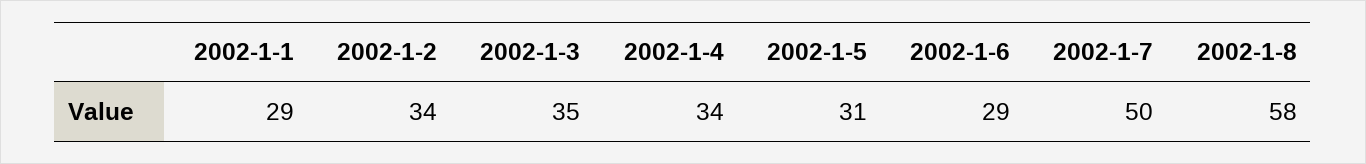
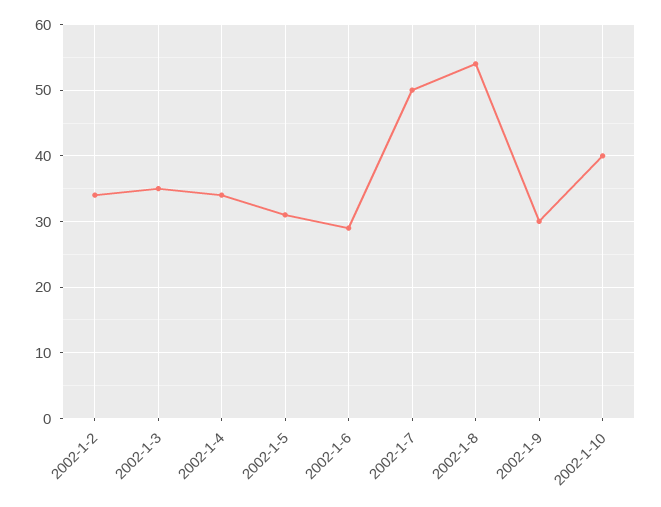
2002-1-1: 29 -> none
2002-1-8: 58 -> 54
2002-1-9: none -> 30
2002-1-10: none -> 40

